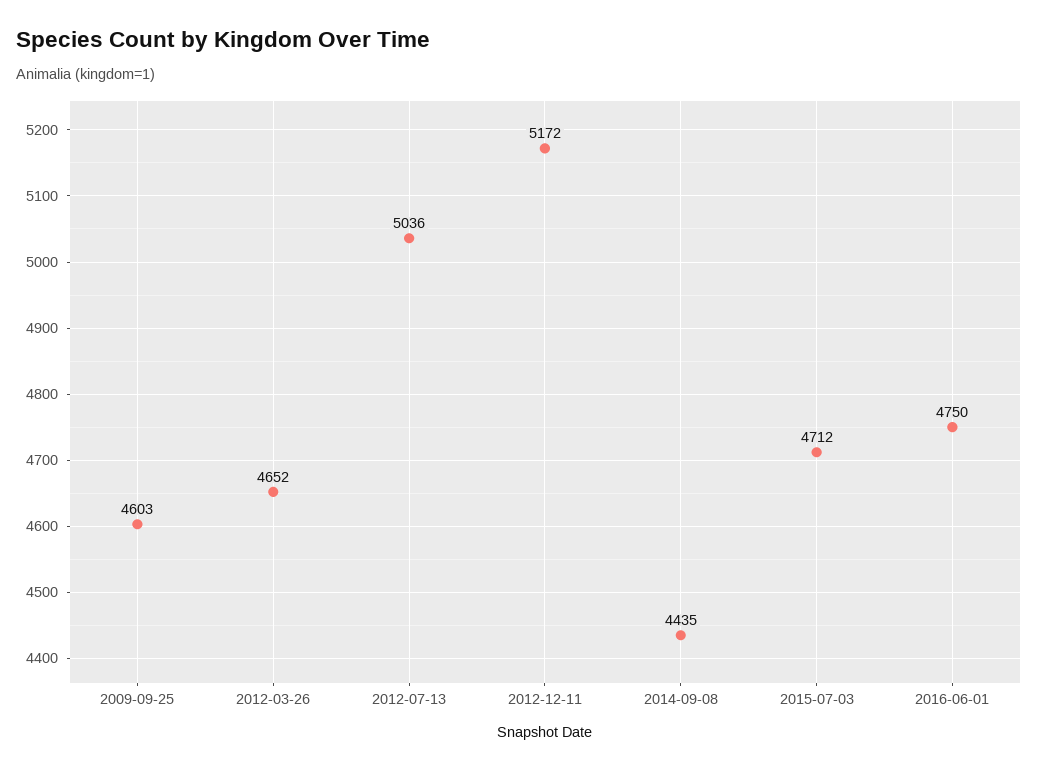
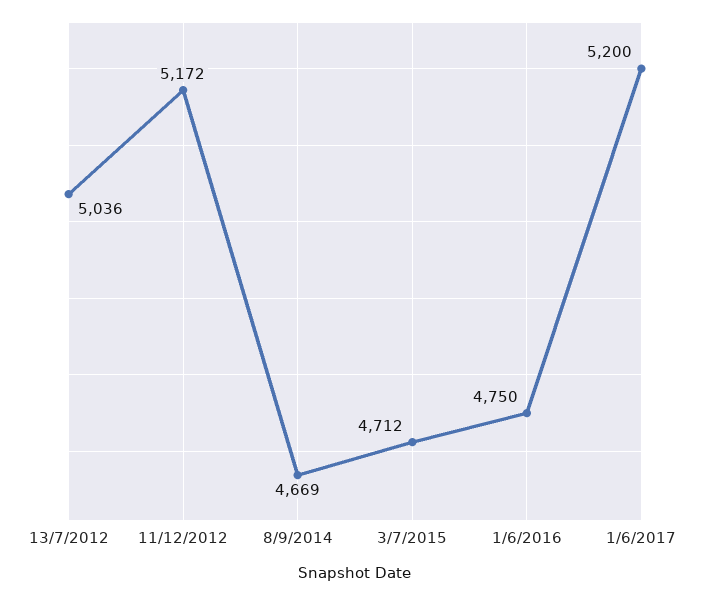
2009-09-25: 4603 -> none
2012-03-26: 4652 -> none
2014-09-08: 4435 -> 4669
1/6/2017: none -> 5200

